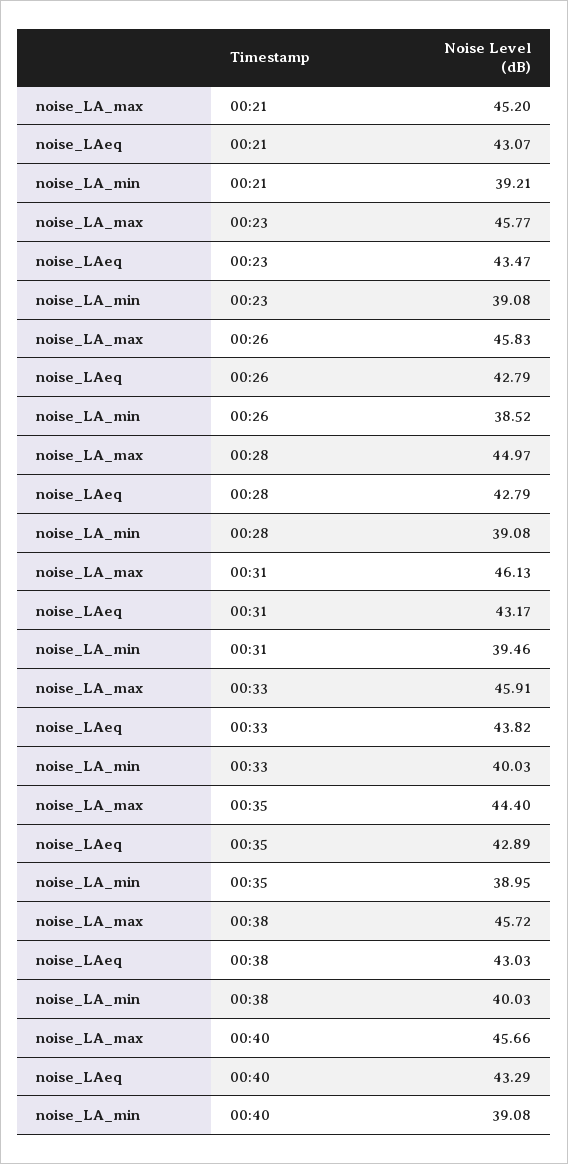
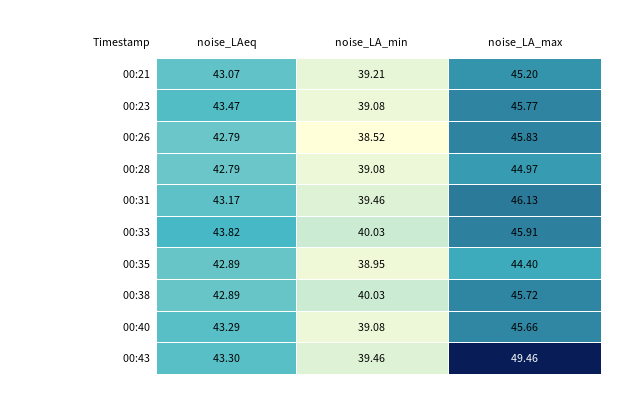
noise_LAeq, 00:38: 43.03 -> 42.89
noise_LAeq, 00:43: none -> 43.3
noise_LA_min, 00:43: none -> 39.46
noise_LA_max, 00:43: none -> 49.46

